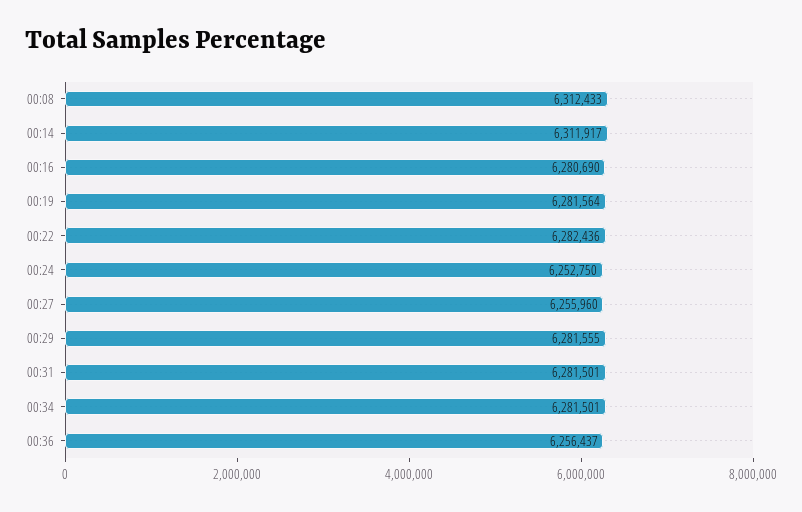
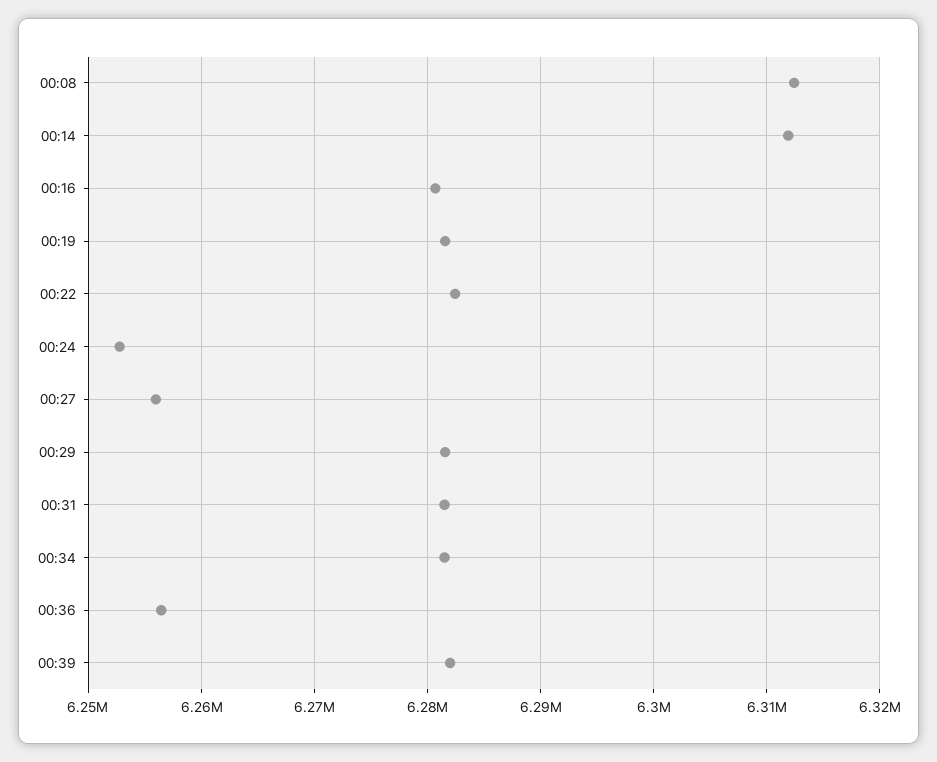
00:39: none -> 6282000

